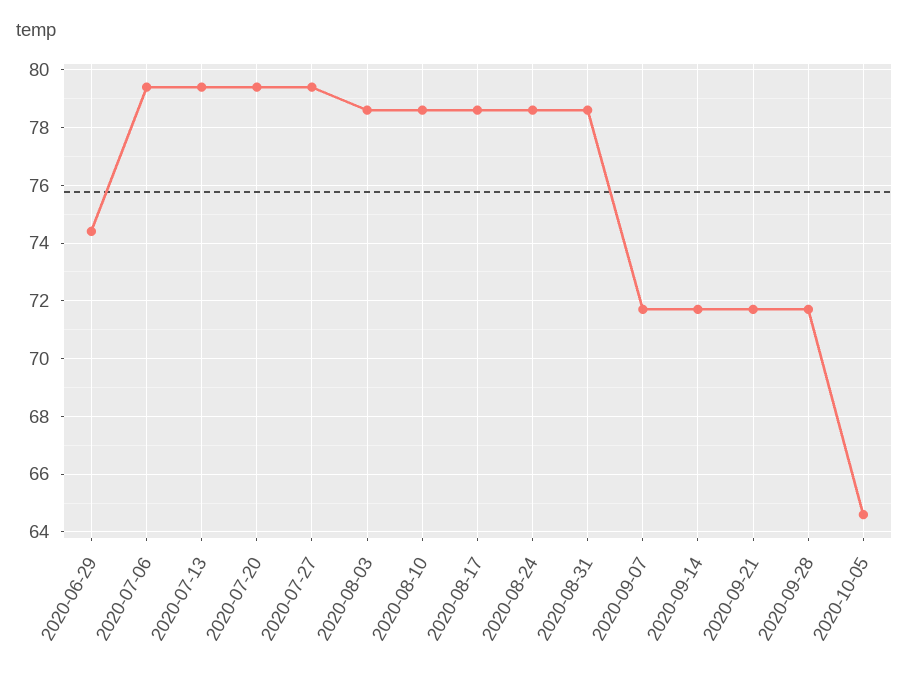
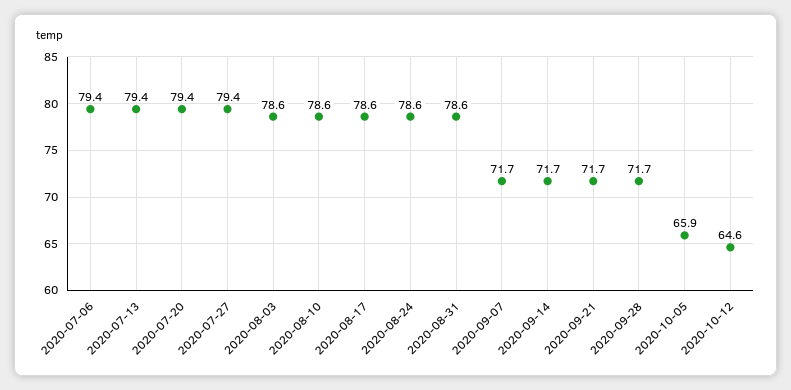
2020-06-29: 74.5 -> none
2020-10-05: 64.5 -> 65.9
2020-10-12: none -> 64.6

